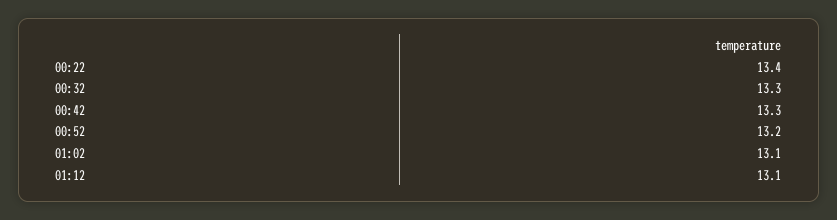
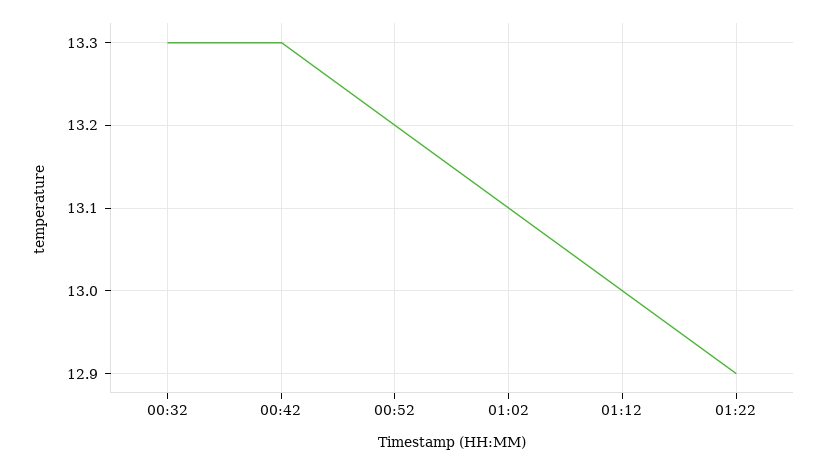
00:22: 13.4 -> none
01:12: 13.1 -> 13
01:22: none -> 12.9

